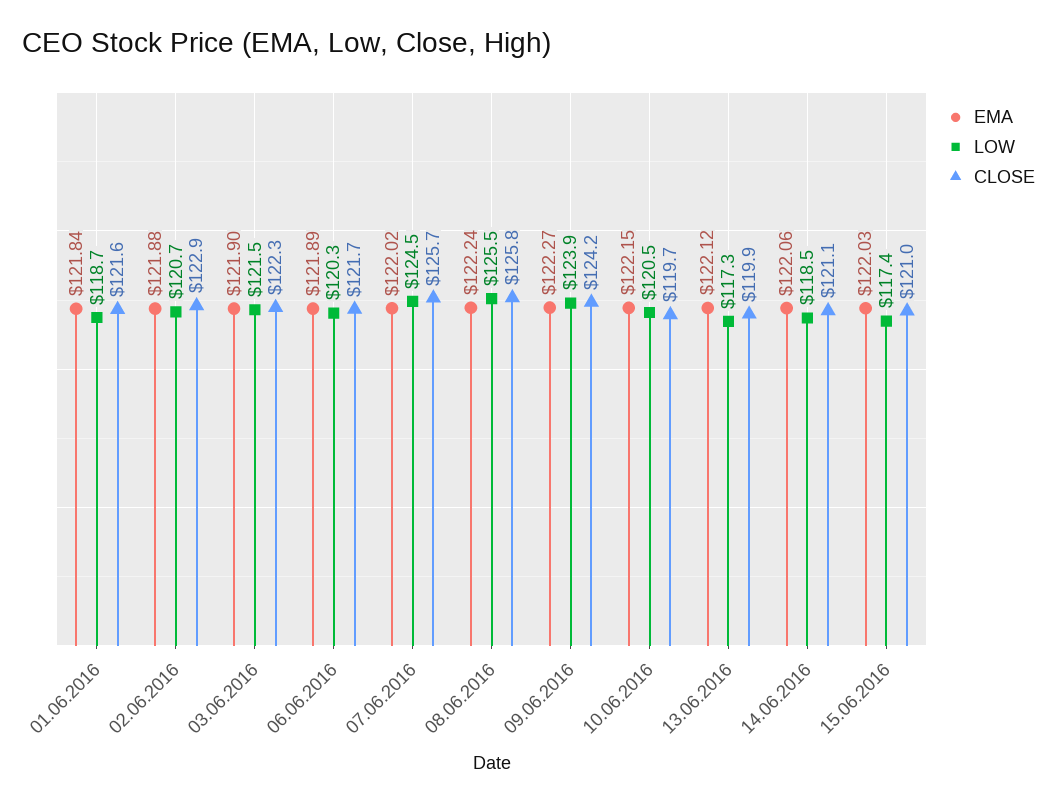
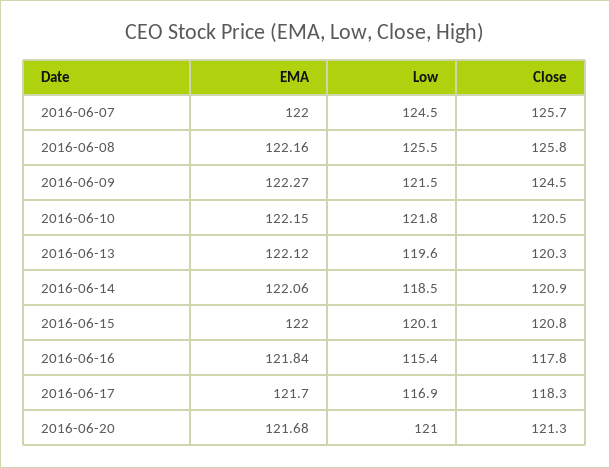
EMA, 01.06.2016: 121.84 -> none
LOW, 01.06.2016: 118.7 -> none
CLOSE, 01.06.2016: 121.6 -> none
EMA, 02.06.2016: 121.88 -> none
LOW, 02.06.2016: 120.7 -> none
CLOSE, 02.06.2016: 122.9 -> none
EMA, 03.06.2016: 121.9 -> none
LOW, 03.06.2016: 121.5 -> none
CLOSE, 03.06.2016: 122.3 -> none
EMA, 06.06.2016: 121.89 -> none
LOW, 06.06.2016: 120.3 -> none
CLOSE, 06.06.2016: 121.7 -> none
EMA, 07.06.2016: 122.02 -> 122
EMA, 08.06.2016: 122.24 -> 122.16
LOW, 09.06.2016: 123.9 -> 121.5
CLOSE, 09.06.2016: 124.2 -> 124.5
LOW, 10.06.2016: 120.5 -> 121.8
CLOSE, 10.06.2016: 119.7 -> 120.5
LOW, 13.06.2016: 117.3 -> 119.6
CLOSE, 13.06.2016: 119.9 -> 120.3
CLOSE, 14.06.2016: 121.1 -> 120.9
EMA, 15.06.2016: 122.03 -> 122
LOW, 15.06.2016: 117.4 -> 120.1
CLOSE, 15.06.2016: 121 -> 120.8
EMA, 2016-06-16: none -> 121.84
LOW, 2016-06-16: none -> 115.4
CLOSE, 2016-06-16: none -> 117.8
EMA, 2016-06-17: none -> 121.7
LOW, 2016-06-17: none -> 116.9
CLOSE, 2016-06-17: none -> 118.3
EMA, 2016-06-20: none -> 121.68
LOW, 2016-06-20: none -> 121
CLOSE, 2016-06-20: none -> 121.3

